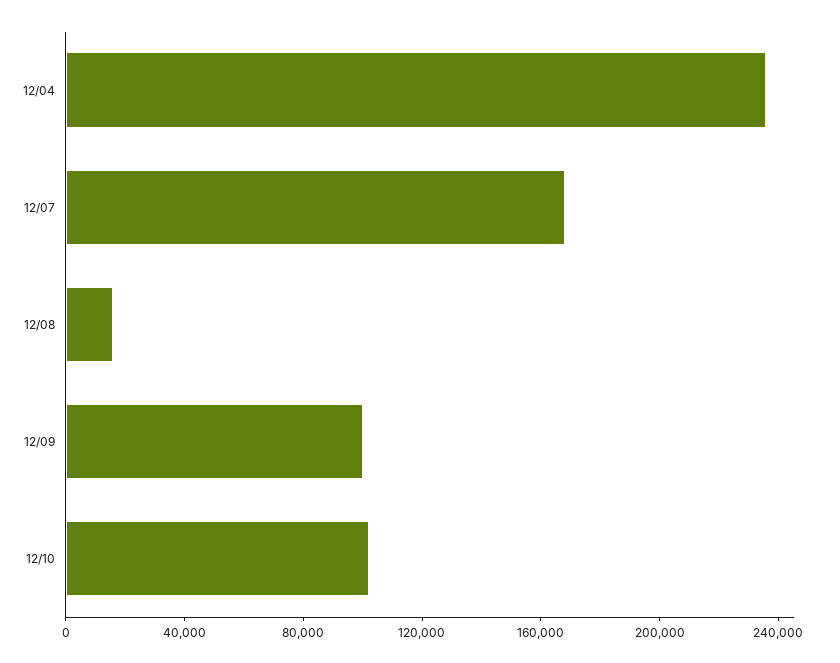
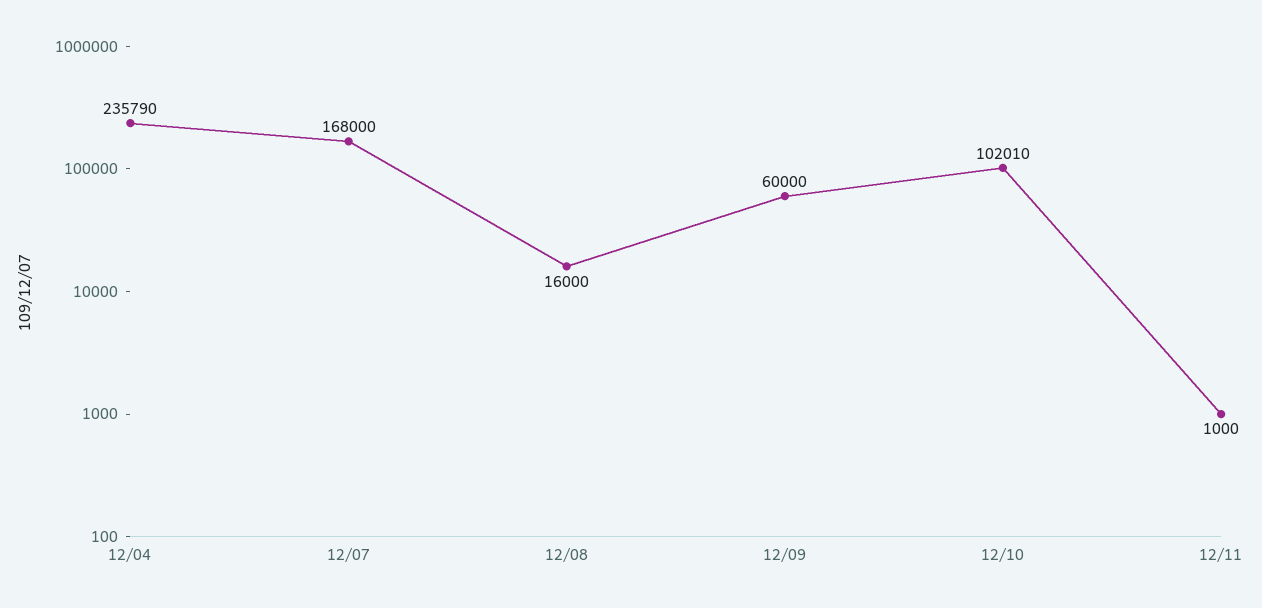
12/09: 100000 -> 60000
12/11: none -> 1000

